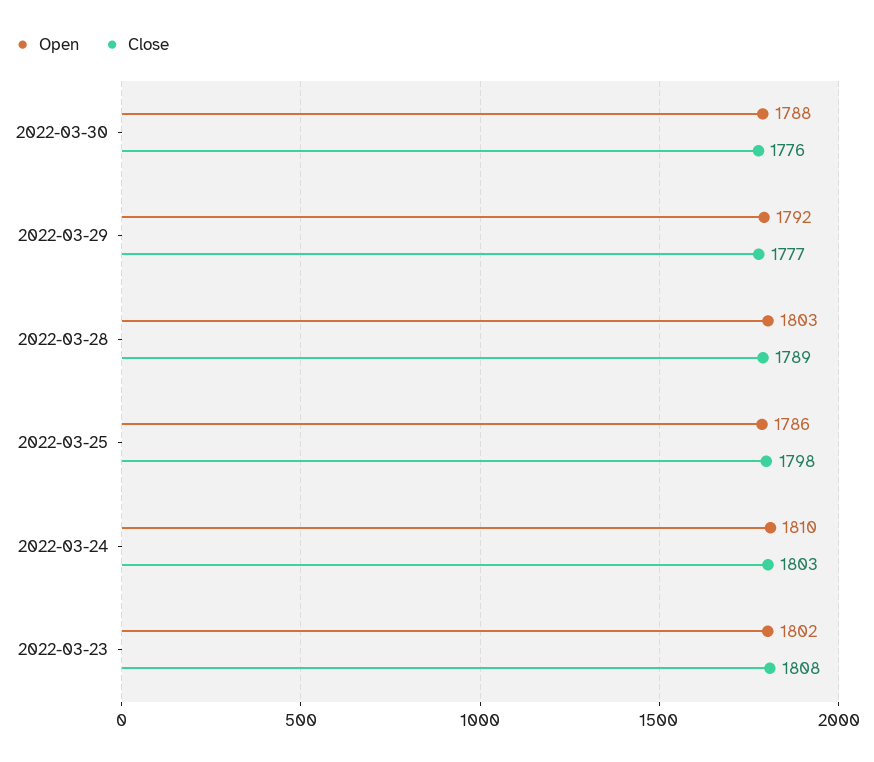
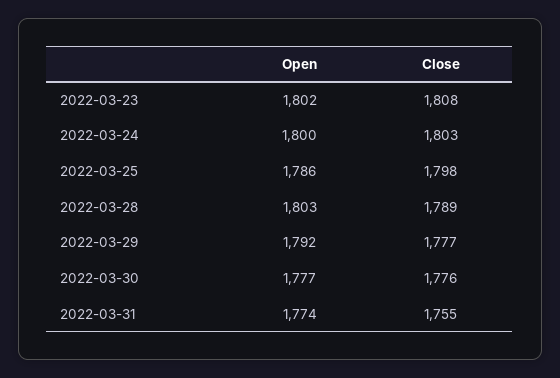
Open, 2022-03-30: 1788 -> 1777
Open, 2022-03-24: 1810 -> 1800
Open, 2022-03-31: none -> 1774
Close, 2022-03-31: none -> 1755

